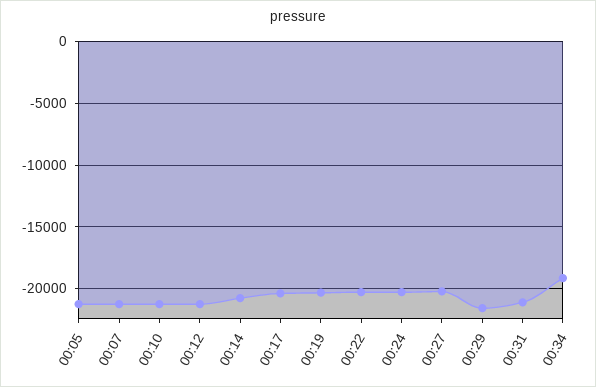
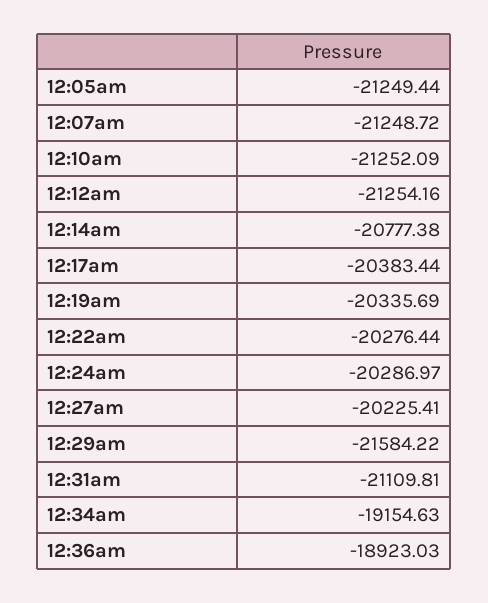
12:36am: none -> -18923.03

